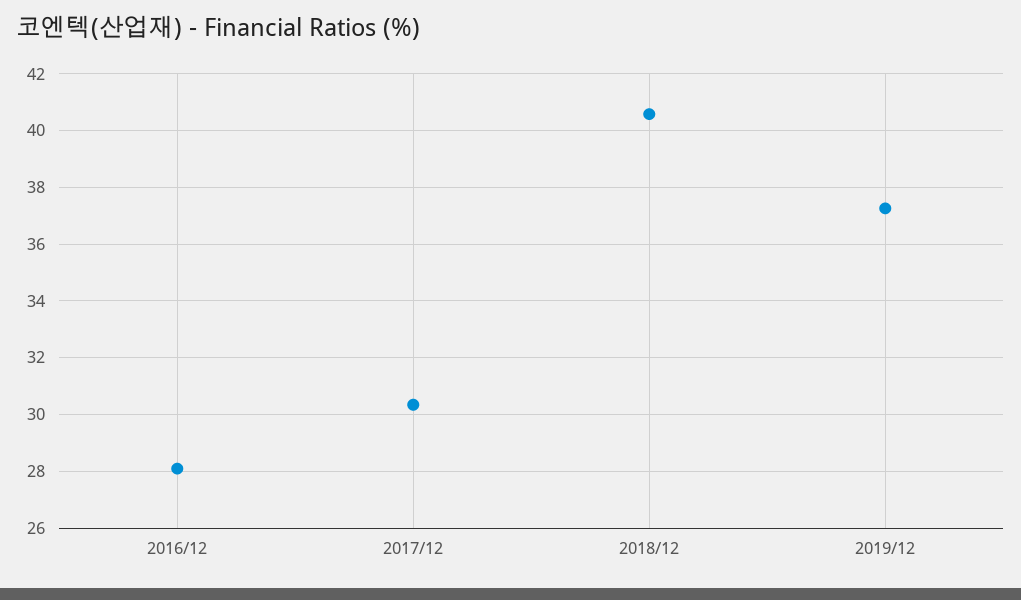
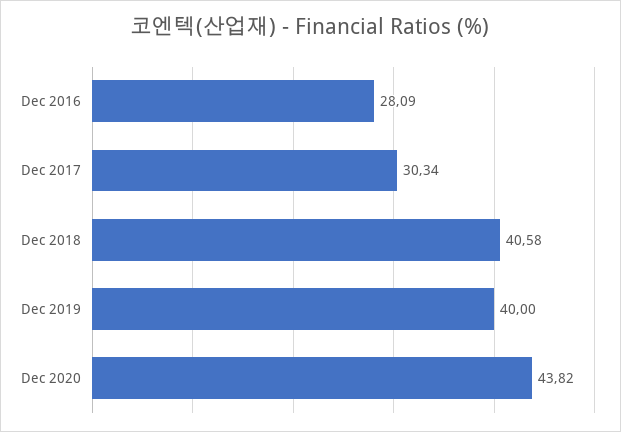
2019/12: 37.25 -> 40
Dec 2020: none -> 43.82

